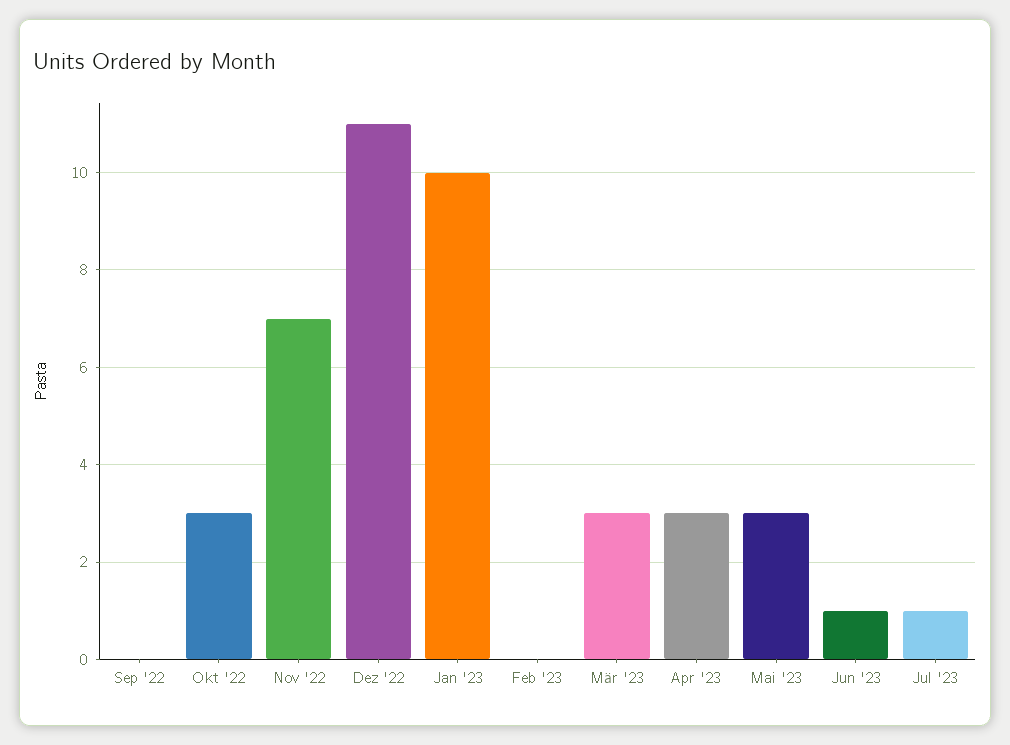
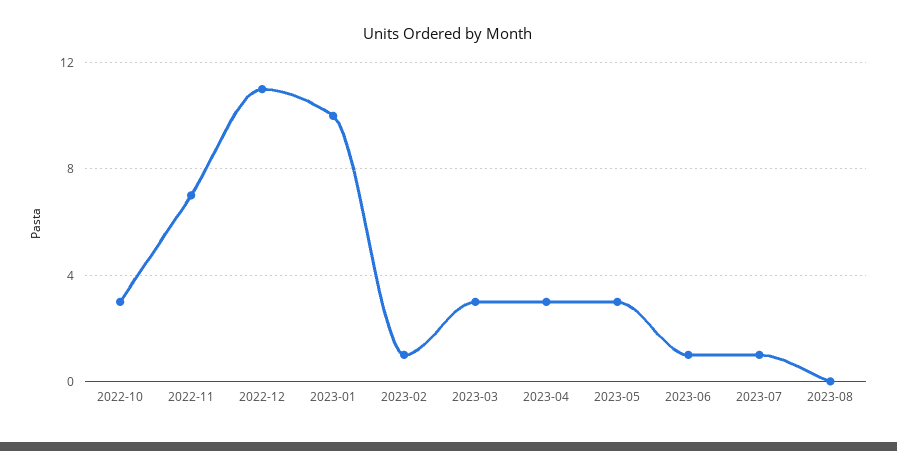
Sep '22: 0 -> none
Feb '23: 0 -> 1
2023-08: none -> 0

